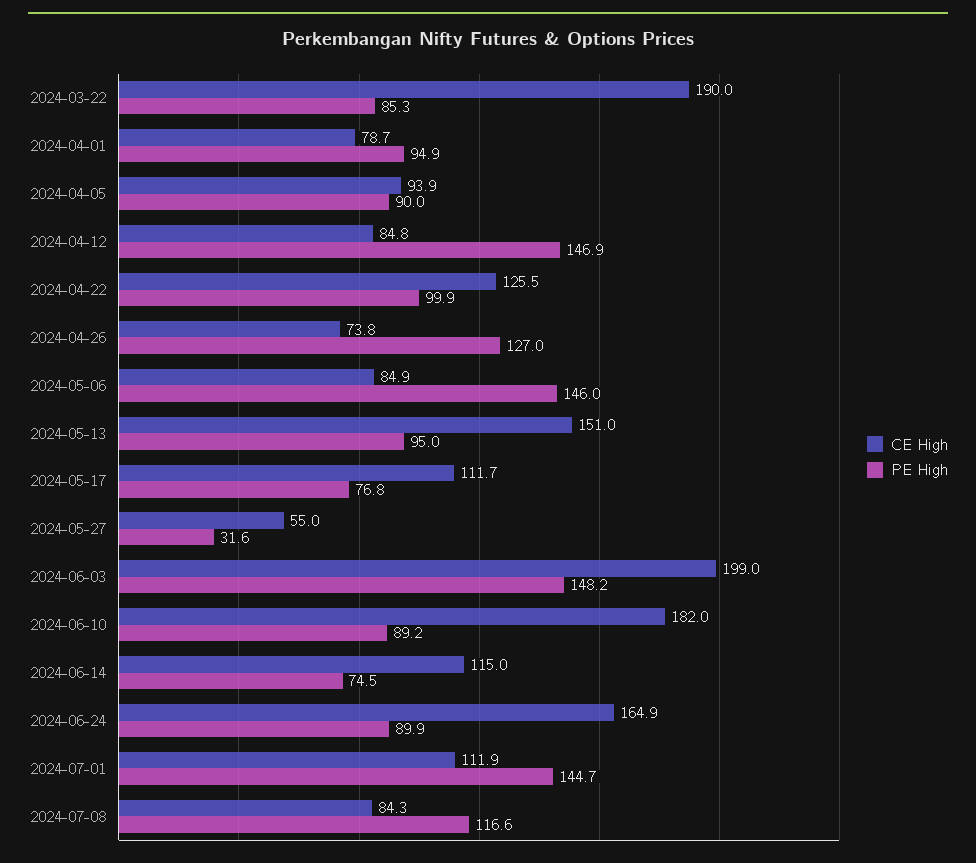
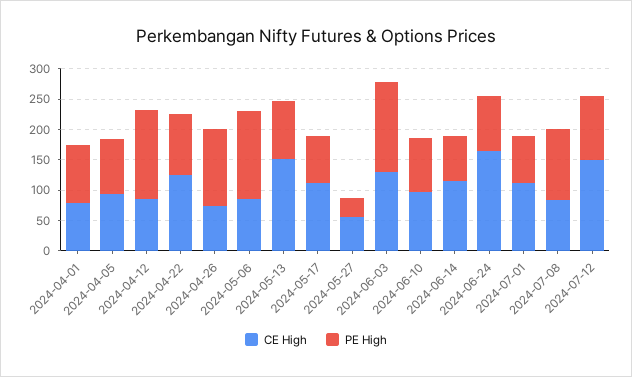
CE High, 2024-03-22: 190 -> none
PE High, 2024-03-22: 85.3 -> none
CE High, 2024-06-03: 199 -> 125
CE High, 2024-06-10: 182 -> 100
PE High, 2024-07-01: 144.7 -> 75
CE High, 2024-07-12: none -> 150
PE High, 2024-07-12: none -> 100

